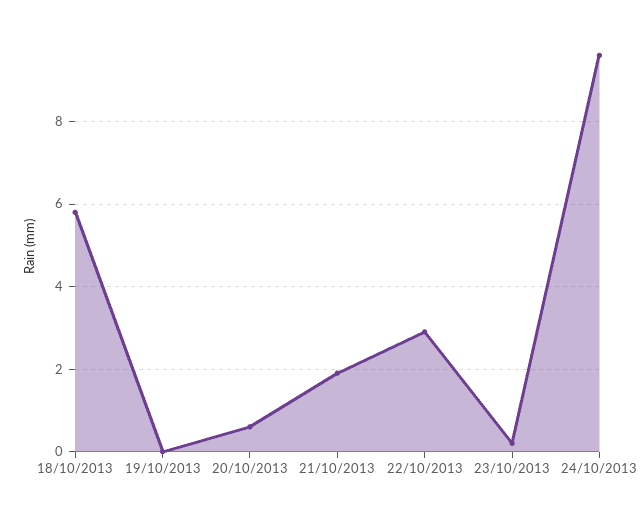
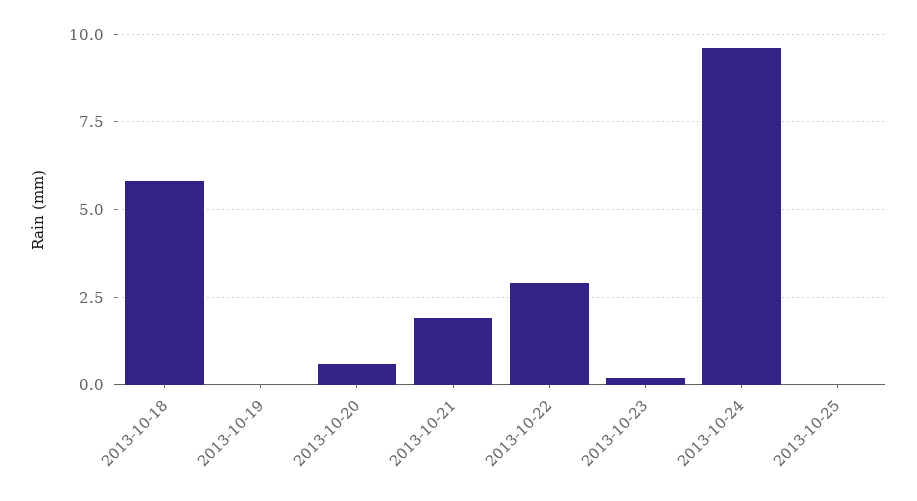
2013-10-25: none -> 0

